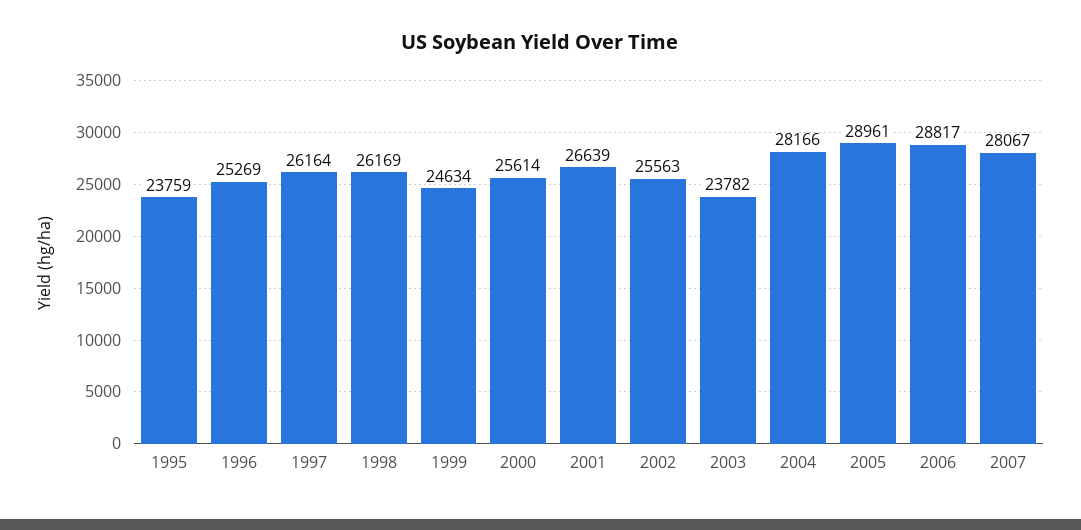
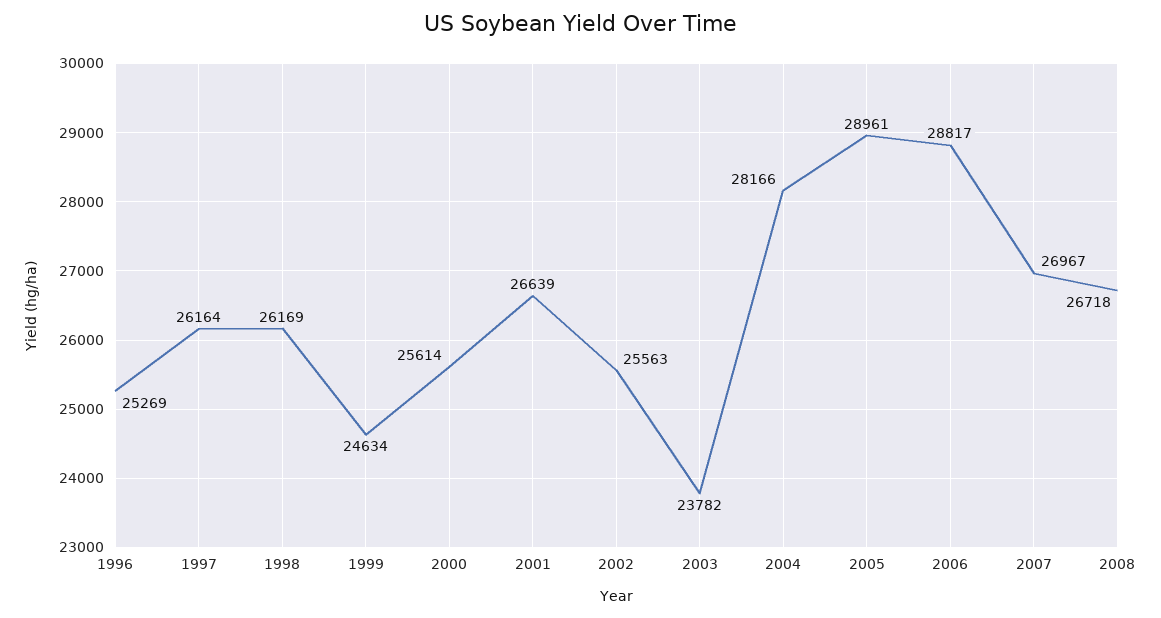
1995: 23759 -> none
2007: 28067 -> 26967
2008: none -> 26718

